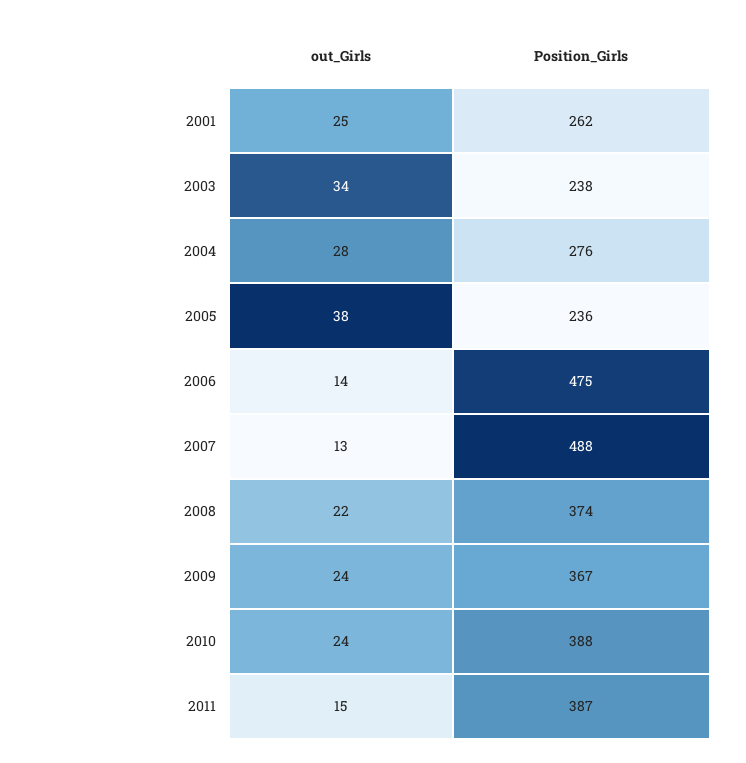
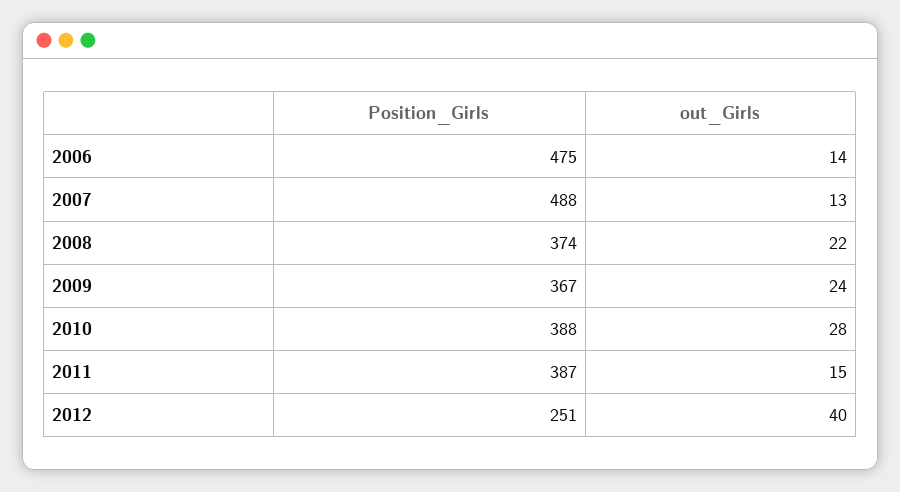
out_Girls, 2001: 25 -> none
Position_Girls, 2001: 262 -> none
out_Girls, 2003: 34 -> none
Position_Girls, 2003: 238 -> none
out_Girls, 2004: 28 -> none
Position_Girls, 2004: 276 -> none
out_Girls, 2005: 38 -> none
Position_Girls, 2005: 236 -> none
out_Girls, 2010: 24 -> 28
Position_Girls, 2012: none -> 251
out_Girls, 2012: none -> 40

